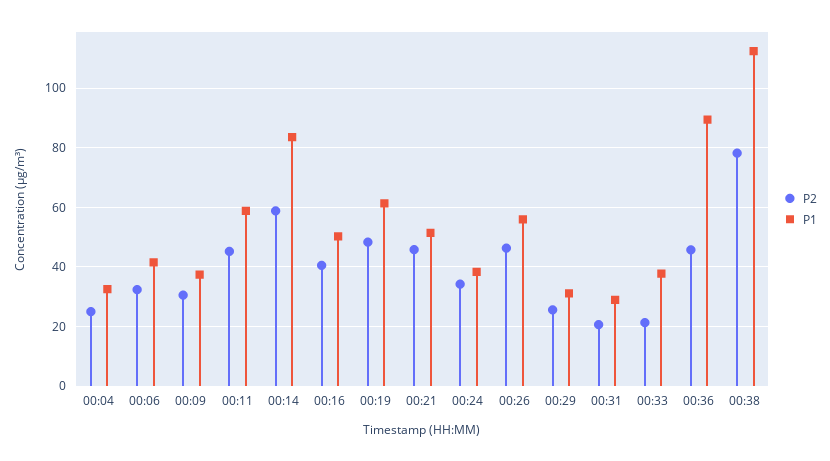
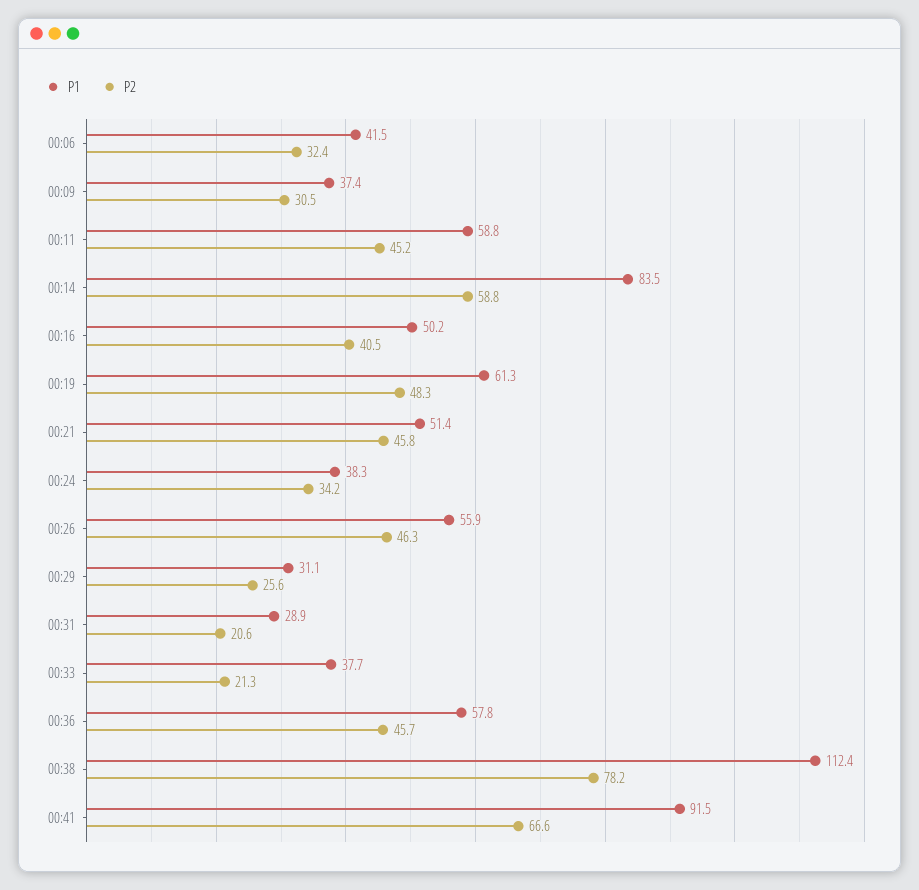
P2, 00:04: 25 -> none
P1, 00:04: 32.5 -> none
P1, 00:36: 90 -> 57.8
P1, 00:41: none -> 91.5
P2, 00:41: none -> 66.6

